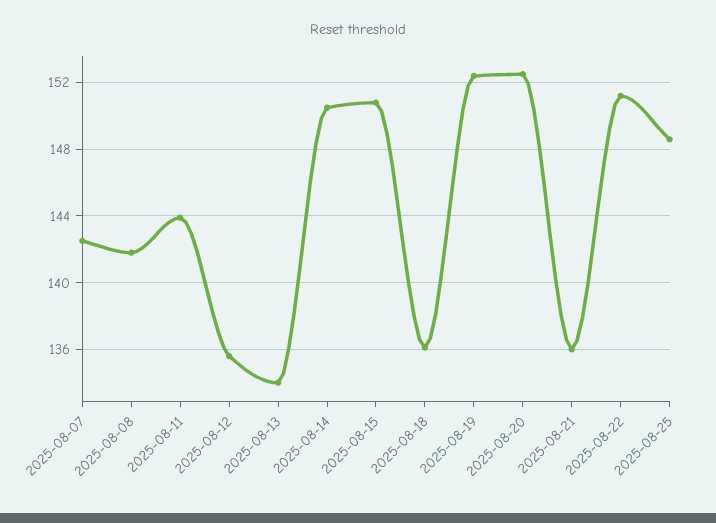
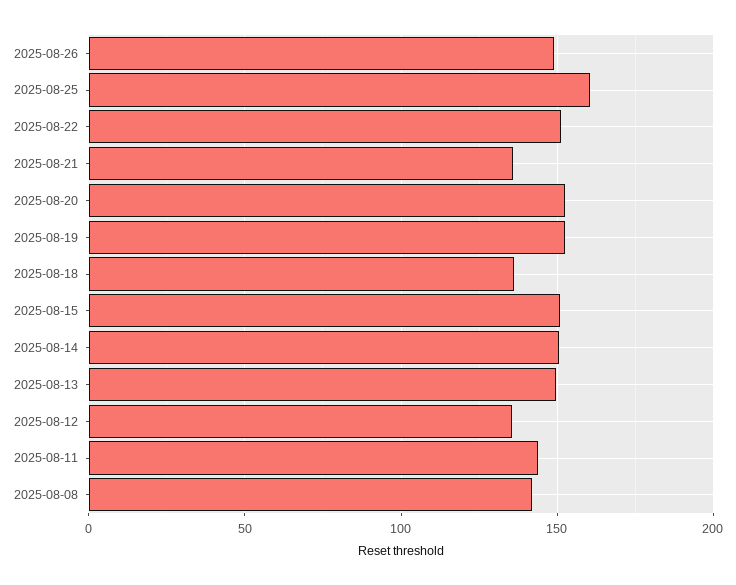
2025-08-07: 142.5 -> none
2025-08-13: 134 -> 150
2025-08-25: 148.5 -> 160
2025-08-26: none -> 150

